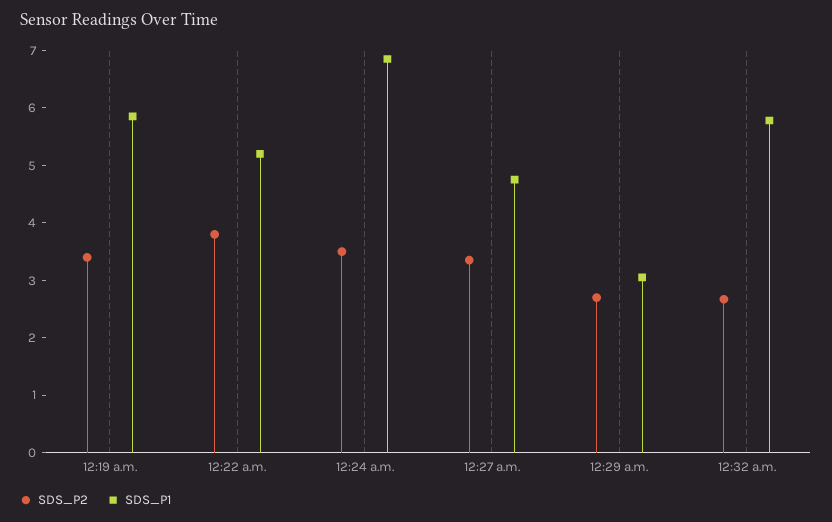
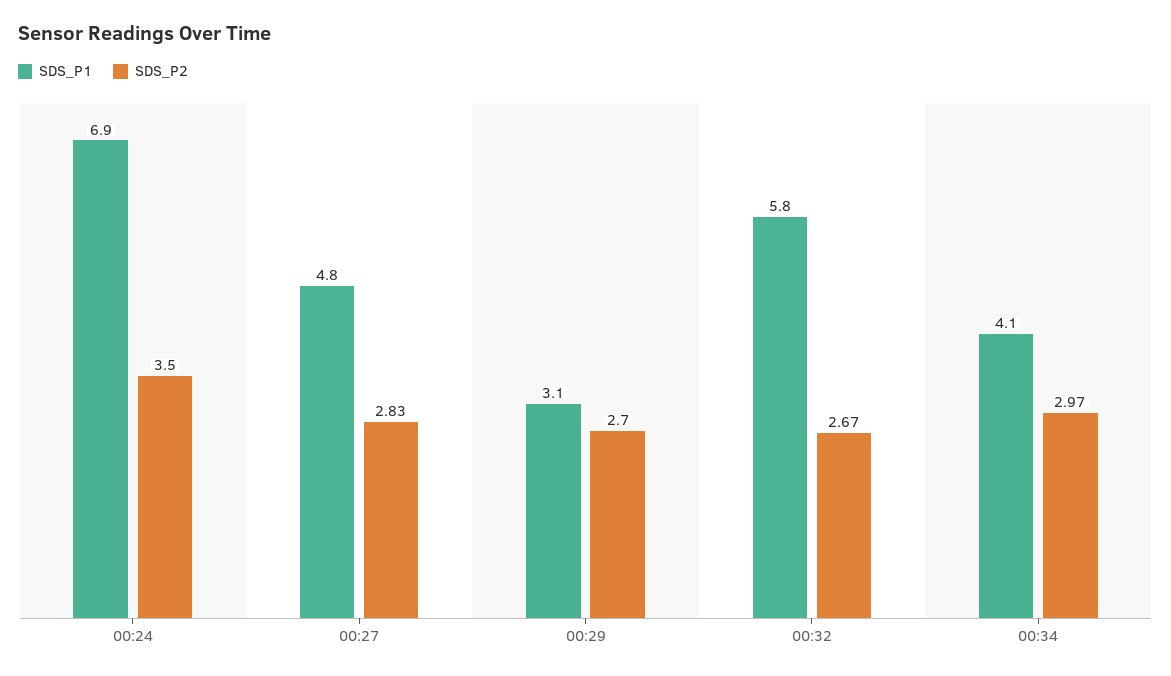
SDS_P2, 12:19 a.m.: 3.4 -> none
SDS_P1, 12:19 a.m.: 5.8 -> none
SDS_P2, 12:22 a.m.: 3.8 -> none
SDS_P1, 12:22 a.m.: 5.2 -> none
SDS_P2, 12:27 a.m.: 3.4 -> 2.83
SDS_P1, 00:34: none -> 4.1
SDS_P2, 00:34: none -> 2.97

